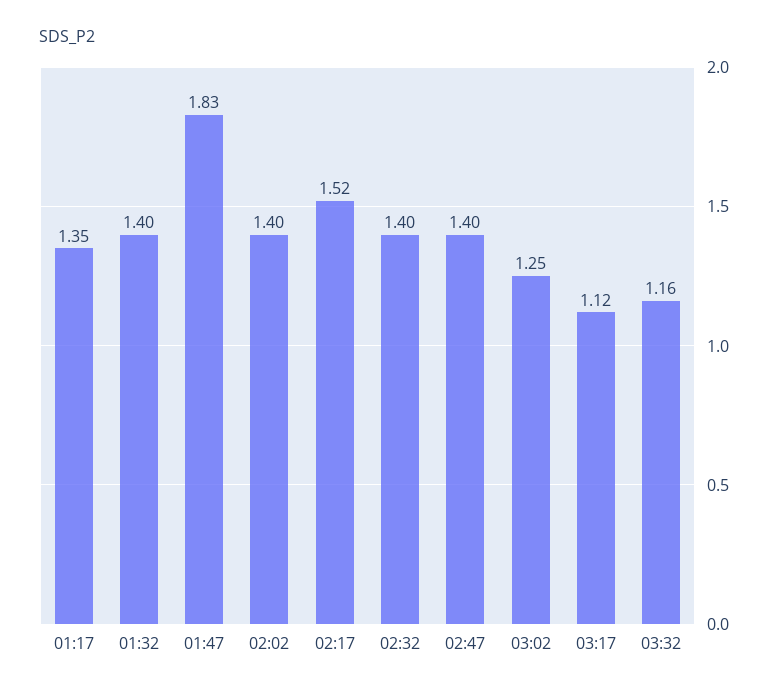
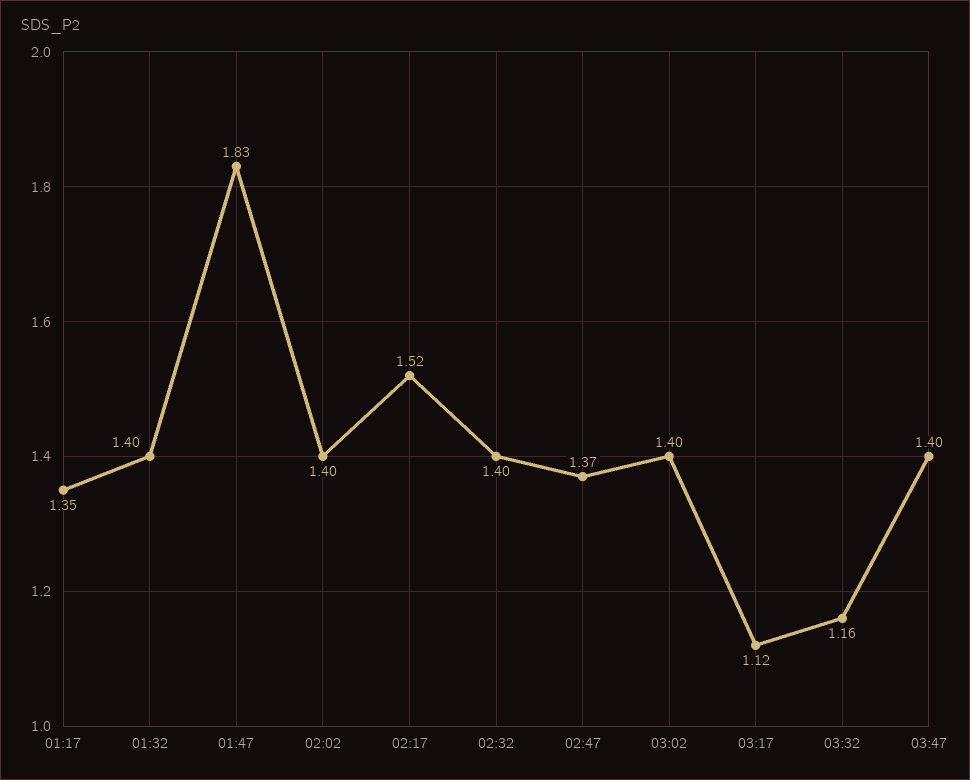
02:47: 1.4 -> 1.37
03:02: 1.25 -> 1.4
03:47: none -> 1.4

